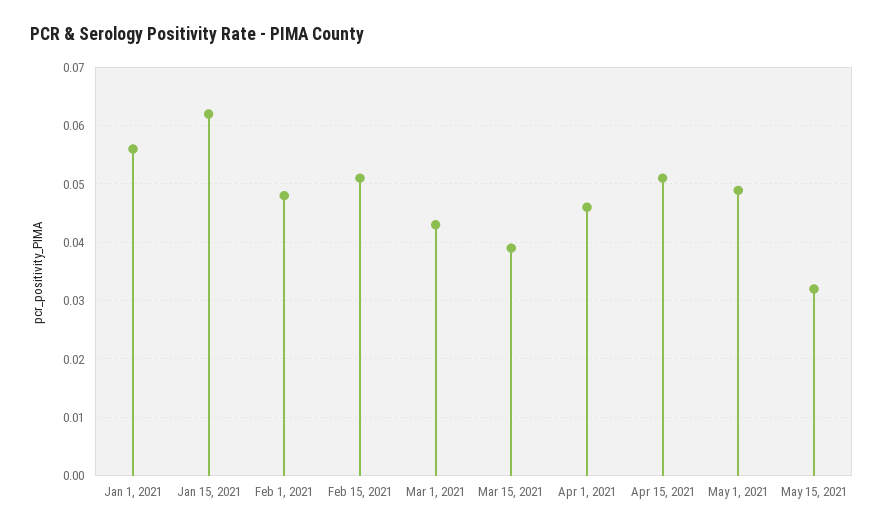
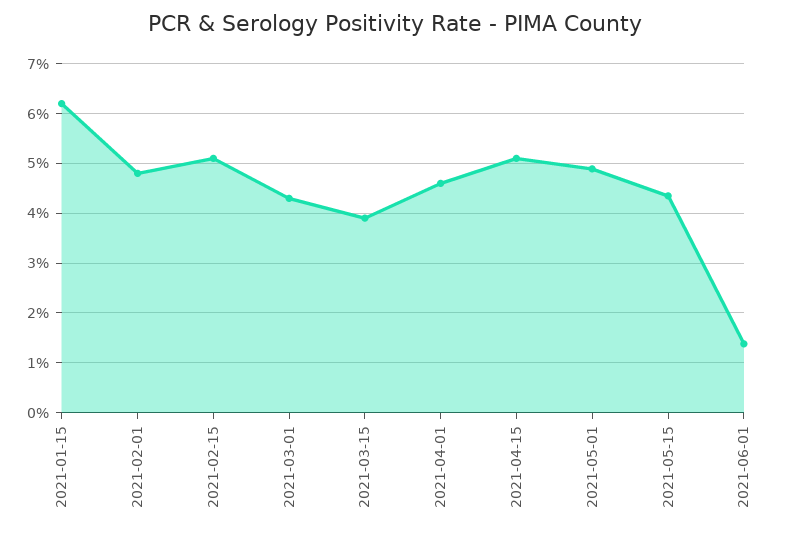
Jan 1, 2021: 0.056 -> none
May 15, 2021: 0.032 -> 0.044
2021-06-01: none -> 0.014

